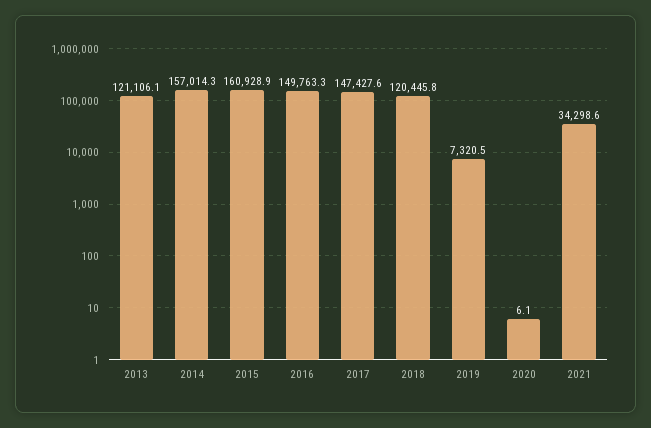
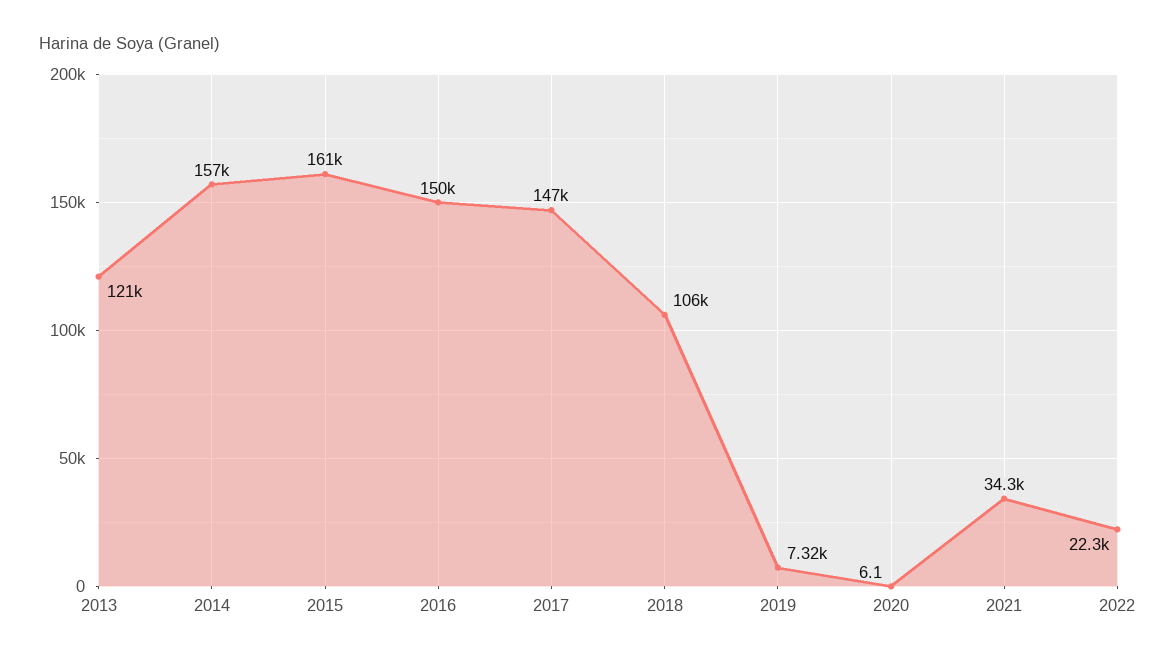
2018: 120445.8 -> 106000
2022: none -> 22300

